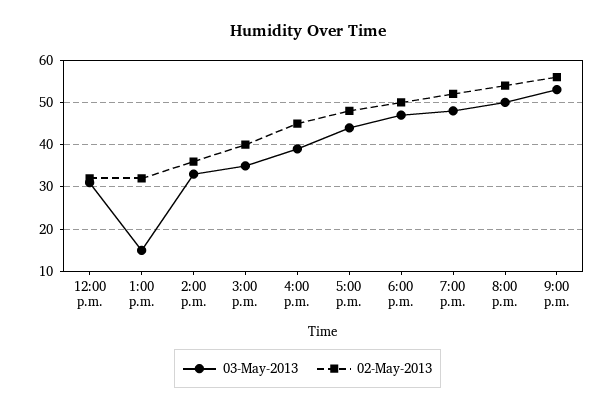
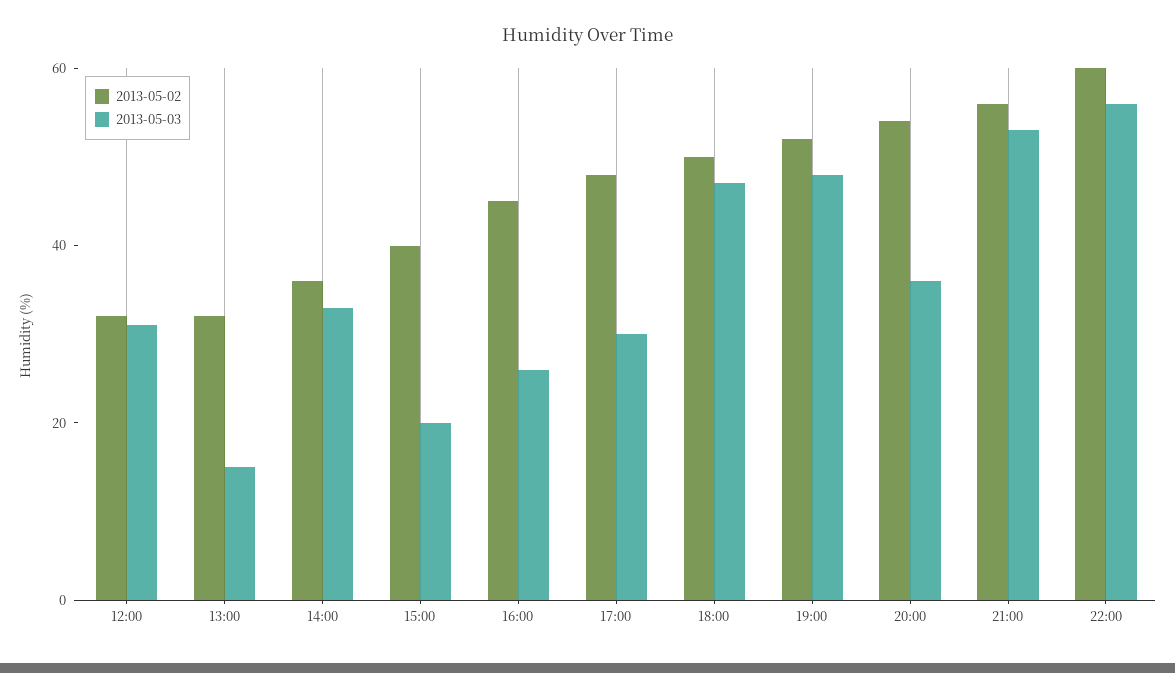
03-May-2013, 3:00 p.m.: 35 -> 20
03-May-2013, 4:00 p.m.: 40 -> 25
03-May-2013, 5:00 p.m.: 45 -> 30
03-May-2013, 8:00 p.m.: 50 -> 35
02-May-2013, 22:00: none -> 60
03-May-2013, 22:00: none -> 55

